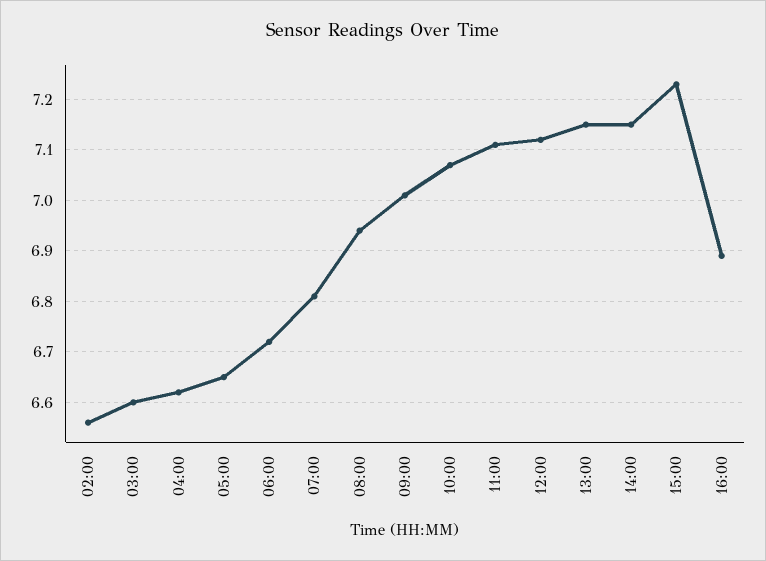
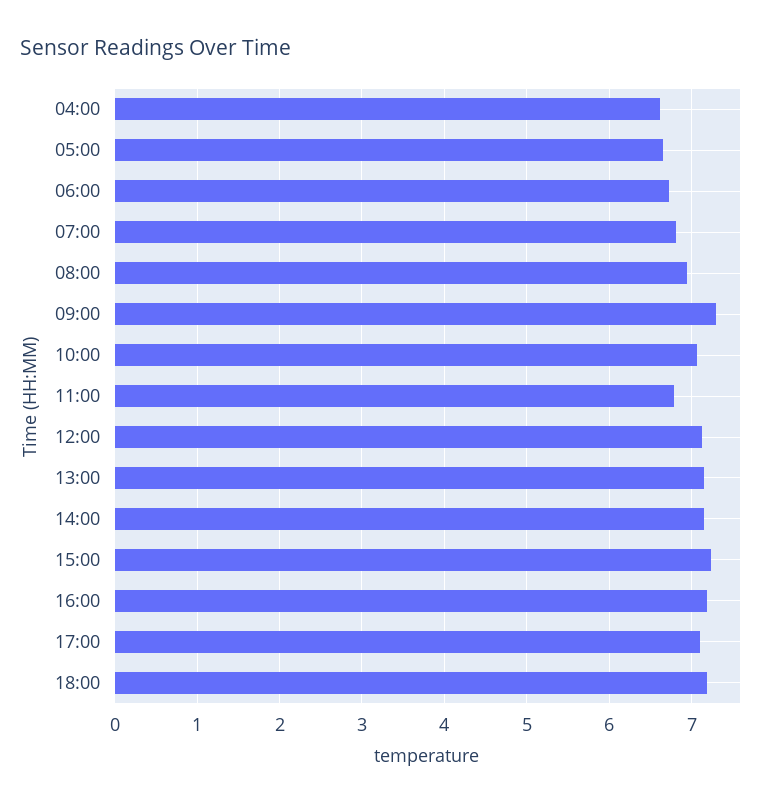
02:00: 6.55 -> none
03:00: 6.6 -> none
09:00: 7 -> 7.3
11:00: 7.1 -> 6.8
16:00: 6.9 -> 7.2
17:00: none -> 7.1
18:00: none -> 7.2

